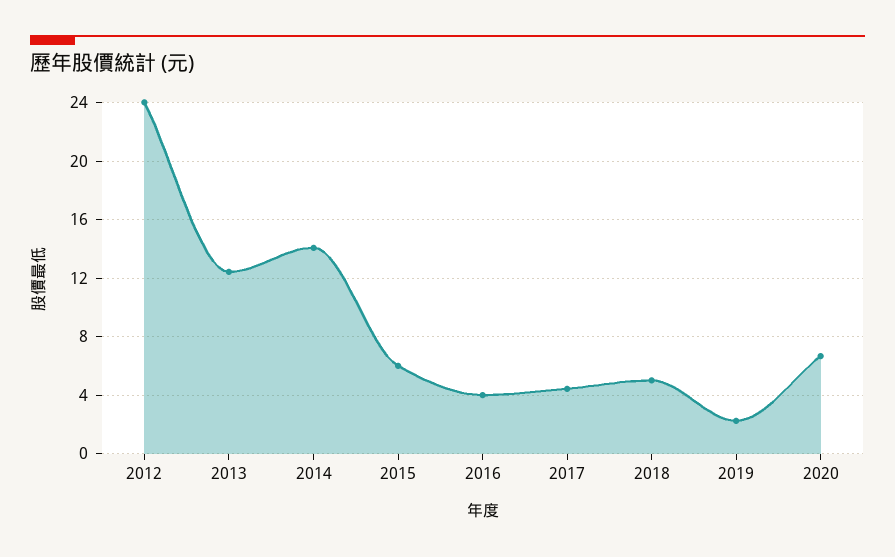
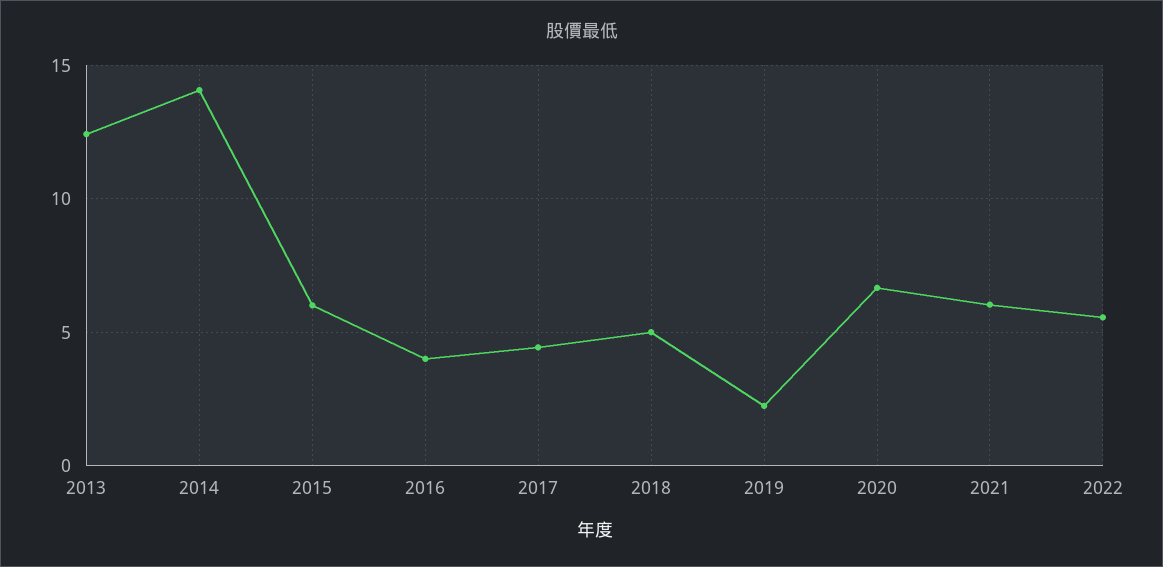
2012: 24 -> none
2021: none -> 6
2022: none -> 5.5

